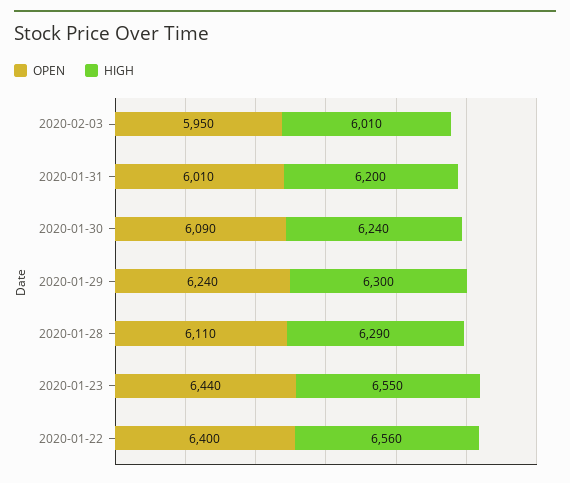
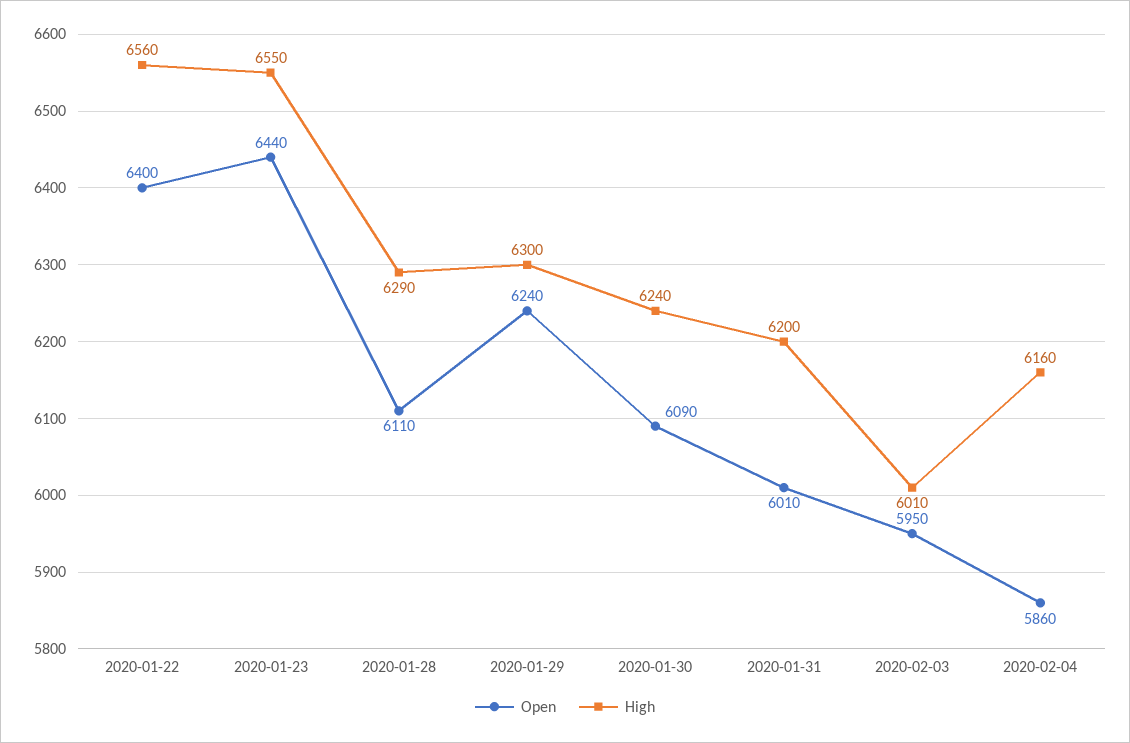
OPEN, 2020-02-04: none -> 5860
HIGH, 2020-02-04: none -> 6160

